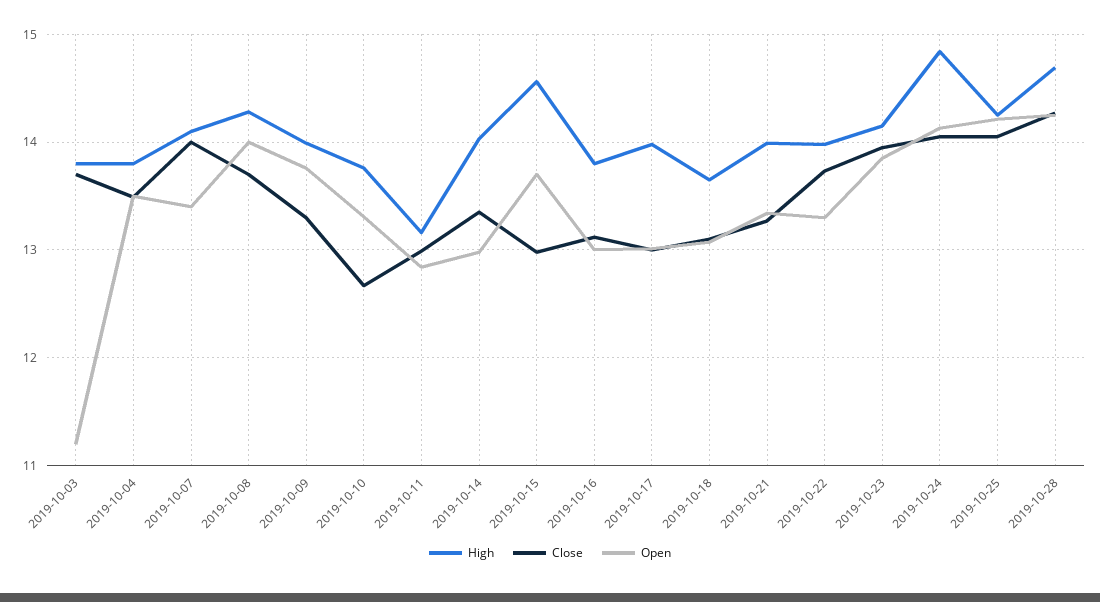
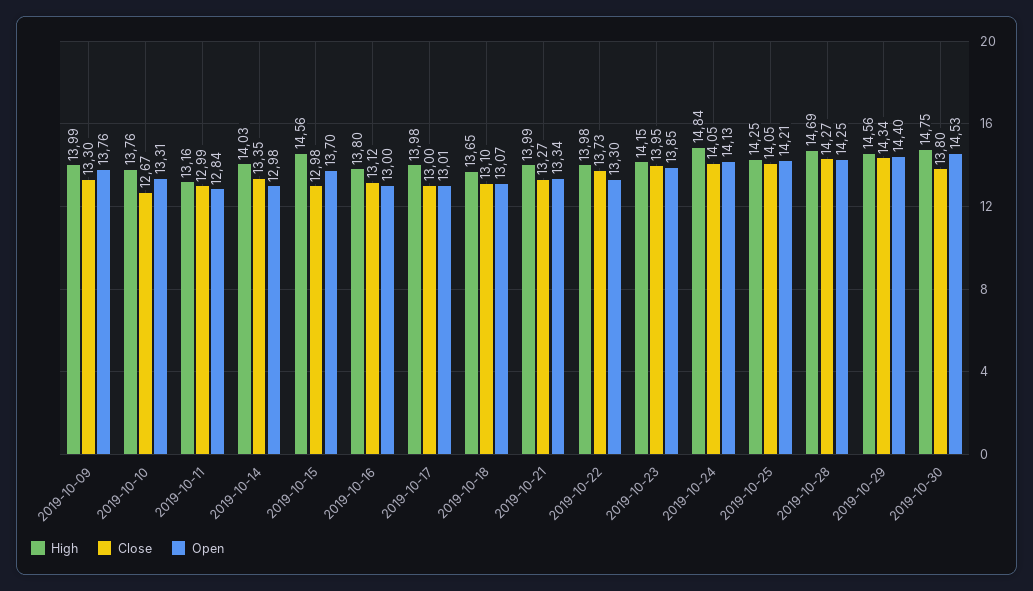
High, 2019-10-03: 13.8 -> none
Close, 2019-10-03: 13.7 -> none
Open, 2019-10-03: 11.2 -> none
High, 2019-10-04: 13.8 -> none
Close, 2019-10-04: 13.5 -> none
Open, 2019-10-04: 13.5 -> none
High, 2019-10-07: 14.1 -> none
Close, 2019-10-07: 14 -> none
Open, 2019-10-07: 13.4 -> none
High, 2019-10-08: 14.3 -> none
Close, 2019-10-08: 13.7 -> none
Open, 2019-10-08: 14 -> none
High, 2019-10-29: none -> 14.56
Close, 2019-10-29: none -> 14.34
Open, 2019-10-29: none -> 14.4
High, 2019-10-30: none -> 14.75
Close, 2019-10-30: none -> 13.8
Open, 2019-10-30: none -> 14.53

